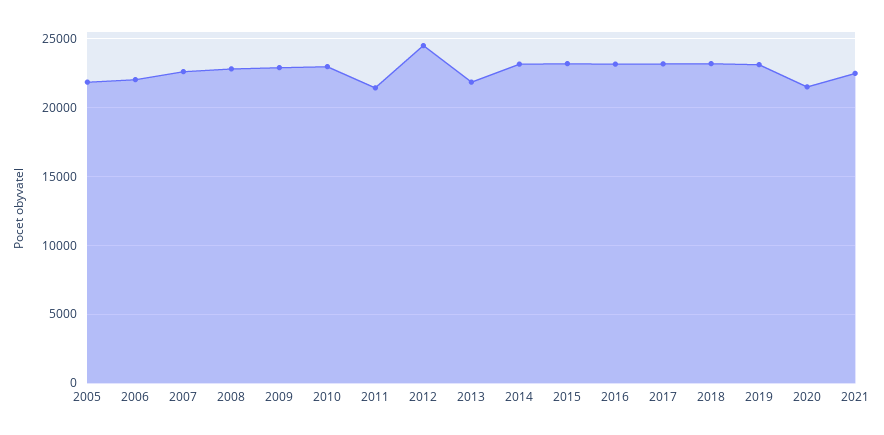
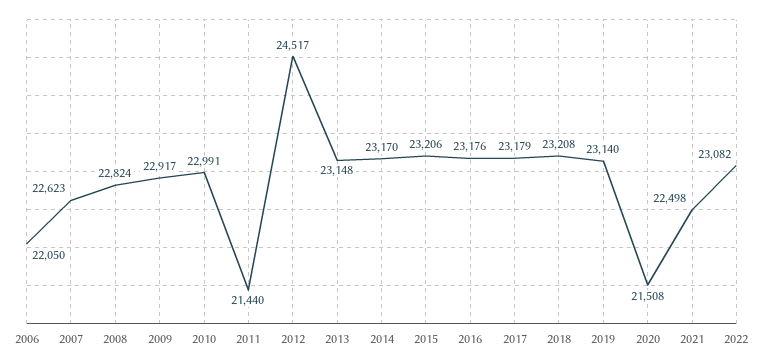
2005: 22000 -> none
2013: 22000 -> 23148
2022: none -> 23082

